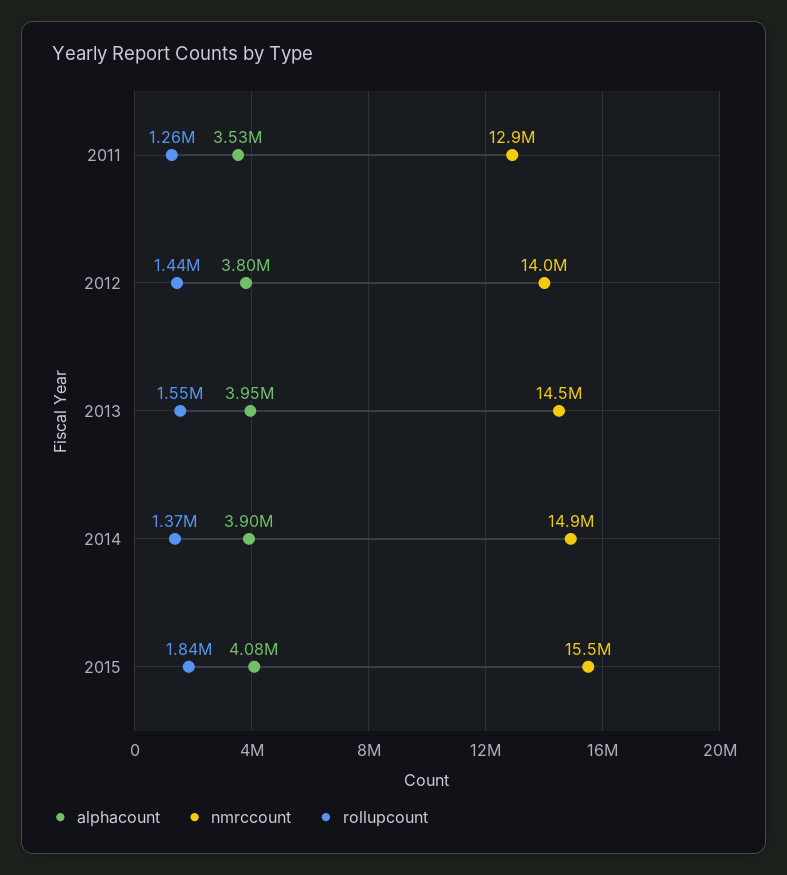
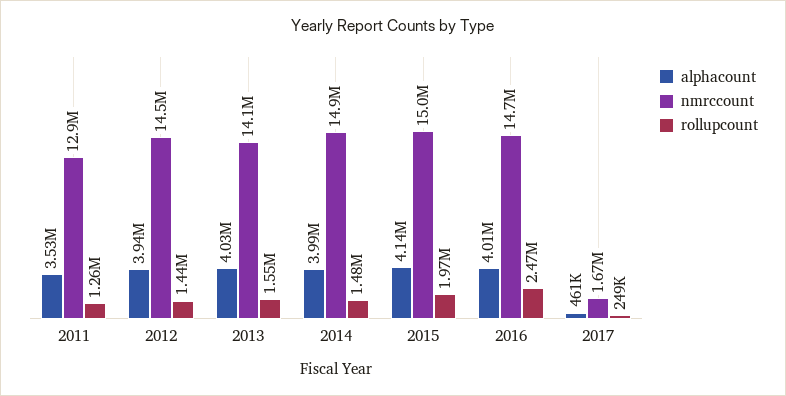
alphacount, 2012: 3800000 -> 3940000
nmrccount, 2012: 14000000 -> 14500000
alphacount, 2013: 3950000 -> 4030000
nmrccount, 2013: 14500000 -> 14100000
alphacount, 2014: 3900000 -> 3990000
rollupcount, 2014: 1370000 -> 1480000
alphacount, 2015: 4080000 -> 4140000
nmrccount, 2015: 15500000 -> 15000000
rollupcount, 2015: 1840000 -> 1970000
alphacount, 2016: none -> 4010000
nmrccount, 2016: none -> 14700000
rollupcount, 2016: none -> 2470000
alphacount, 2017: none -> 461000
nmrccount, 2017: none -> 1670000
rollupcount, 2017: none -> 249000

